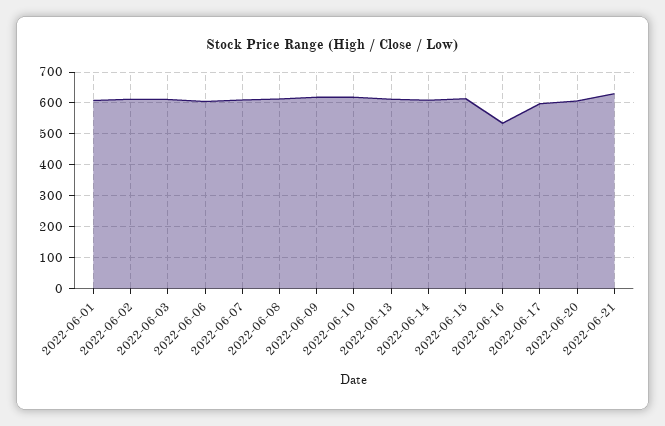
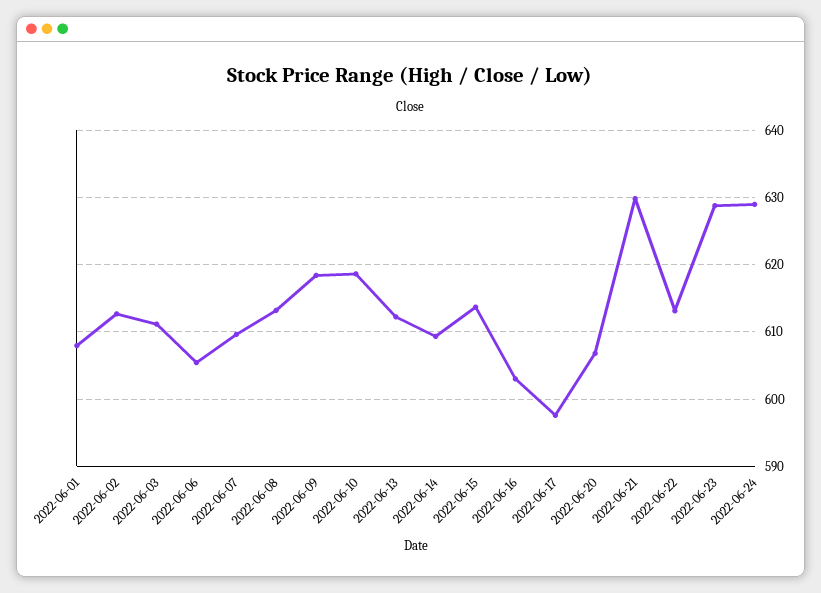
2022-06-16: 540 -> 603
2022-06-22: none -> 613
2022-06-23: none -> 629
2022-06-24: none -> 629

